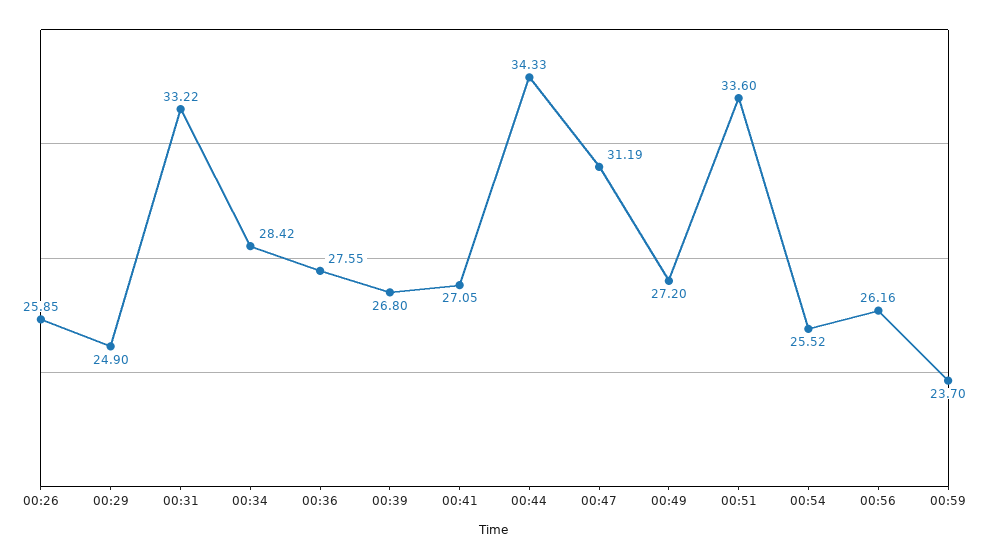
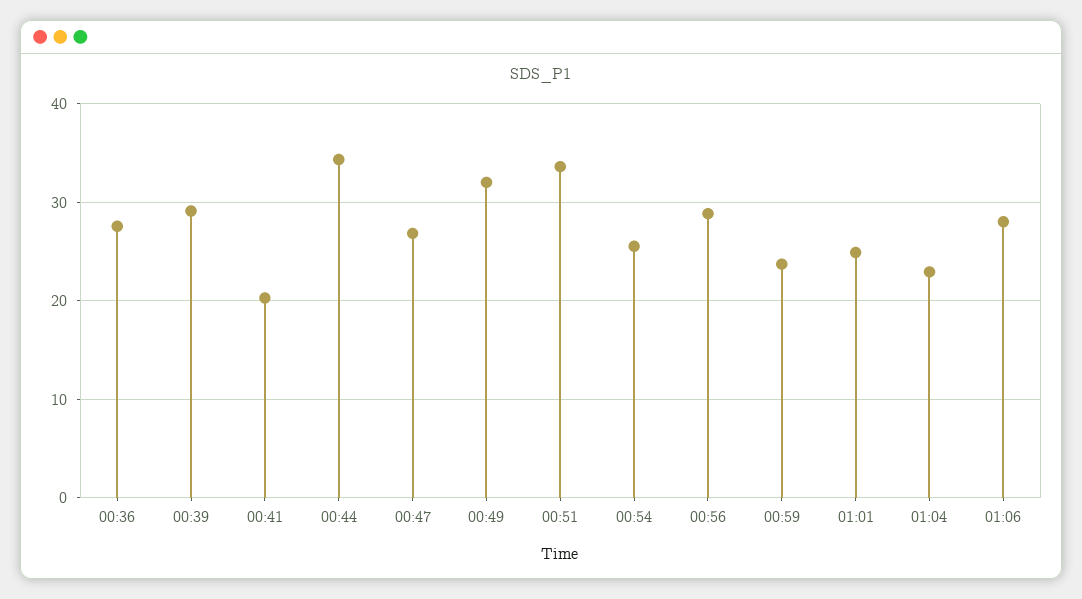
00:26: 25.85 -> none
00:29: 24.9 -> none
00:31: 33.22 -> none
00:34: 28.42 -> none
00:39: 26.8 -> 29
00:41: 27.05 -> 20
00:47: 31.19 -> 27
00:49: 27.2 -> 32
00:56: 26.16 -> 29
01:01: none -> 25
01:04: none -> 23
01:06: none -> 28

